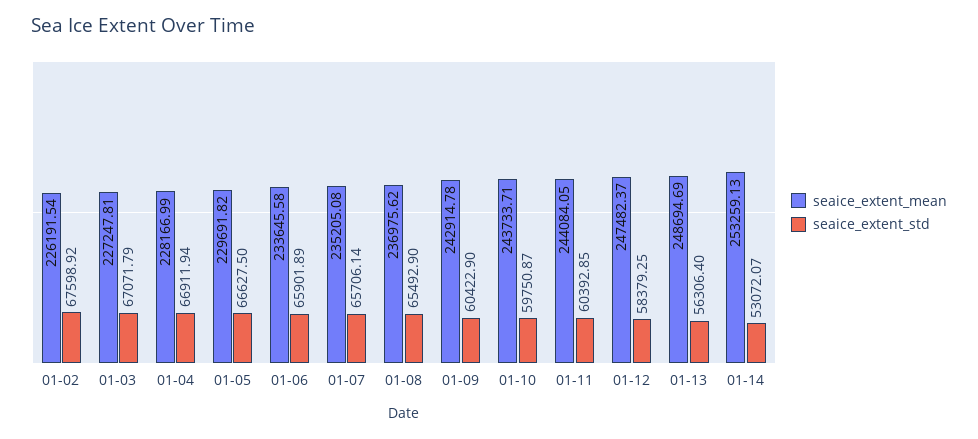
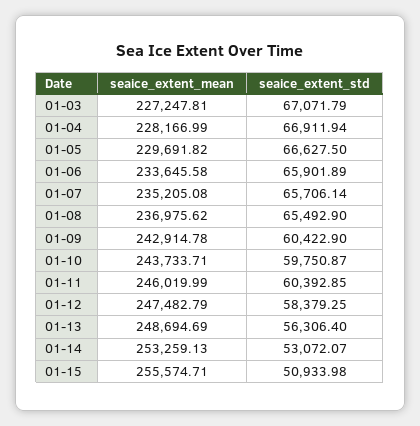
seaice_extent_mean, 01-02: 226191.54 -> none
seaice_extent_std, 01-02: 67598.92 -> none
seaice_extent_mean, 01-11: 244084.05 -> 246019.99
seaice_extent_mean, 01-12: 247482.37 -> 247482.79
seaice_extent_mean, 01-15: none -> 255574.71
seaice_extent_std, 01-15: none -> 50933.98

